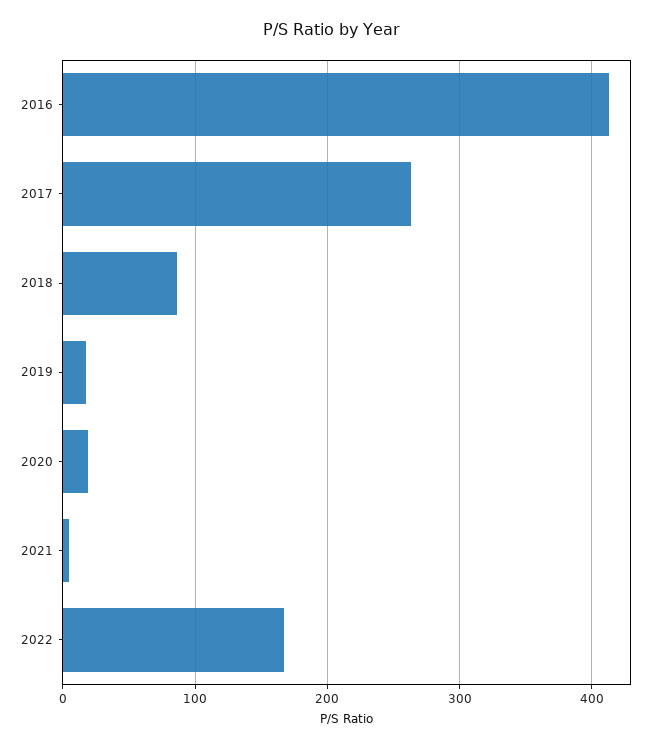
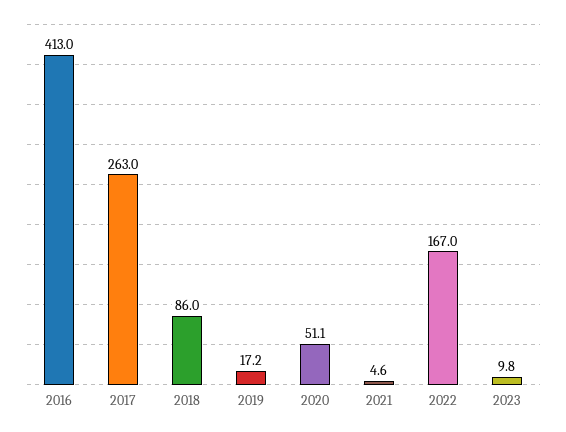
2020: 20 -> 51.1
2023: none -> 9.8

